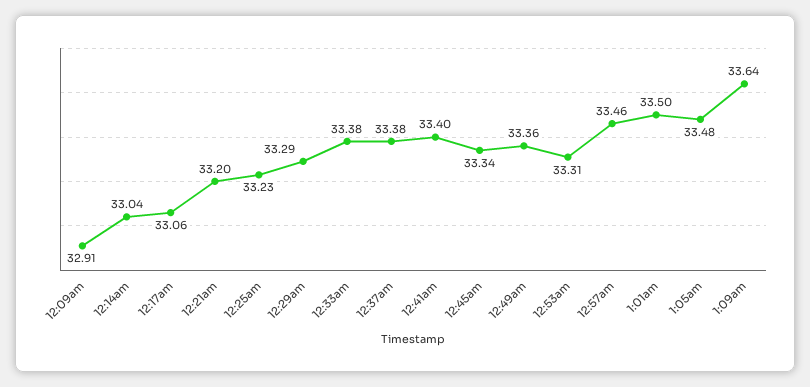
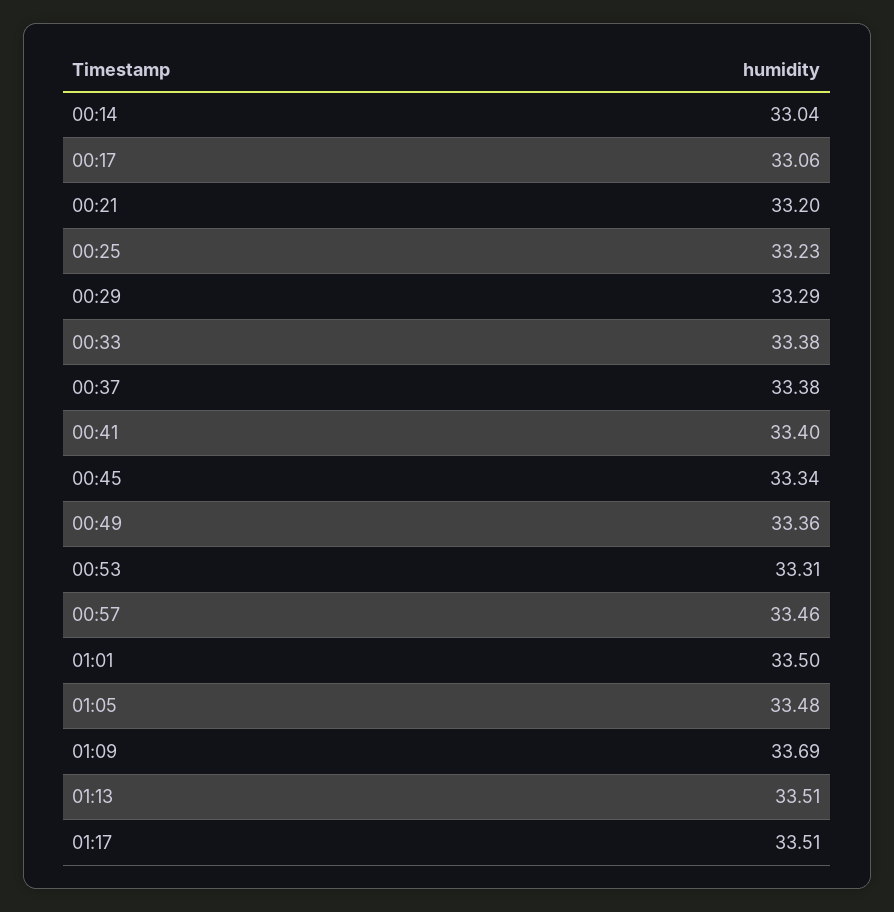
12:09am: 32.91 -> none
1:09am: 33.64 -> 33.69
01:13: none -> 33.51
01:17: none -> 33.51

